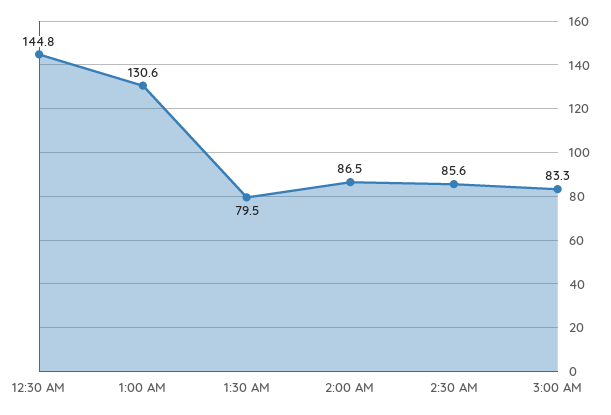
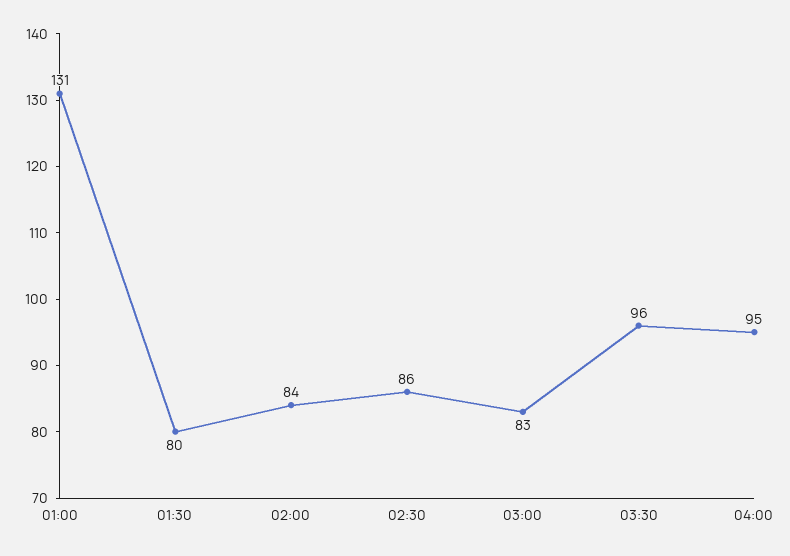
12:30 AM: 144.8 -> none
2:00 AM: 86.5 -> 84
03:30: none -> 96
04:00: none -> 95

